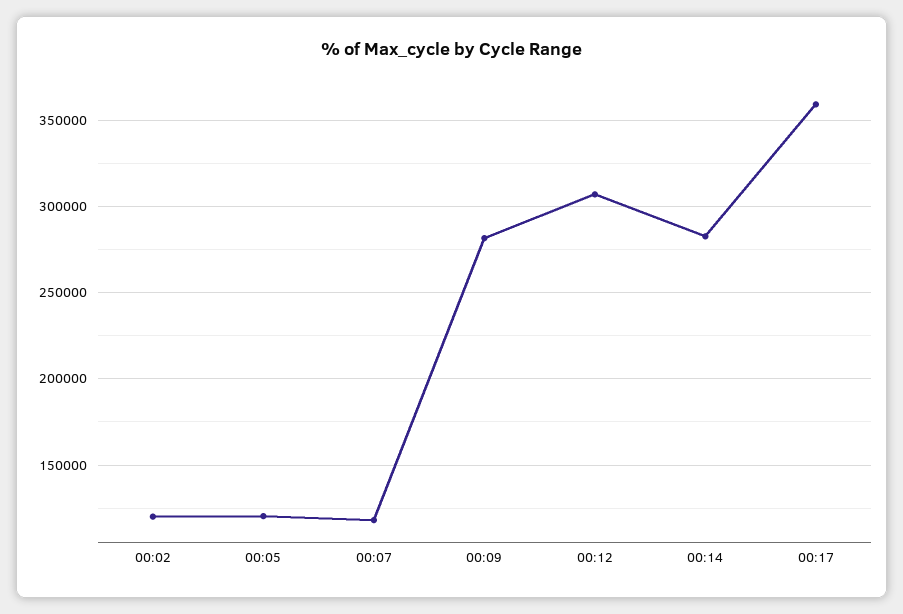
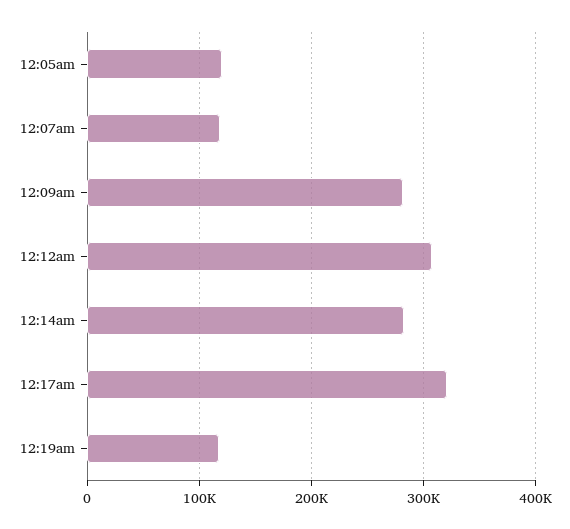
00:02: 120000 -> none
00:17: 360000 -> 320000
12:19am: none -> 120000

